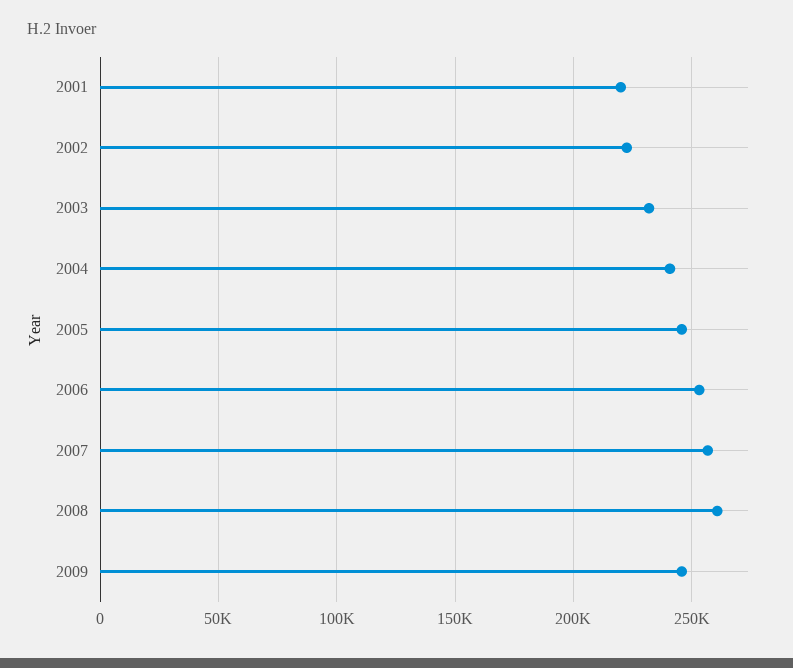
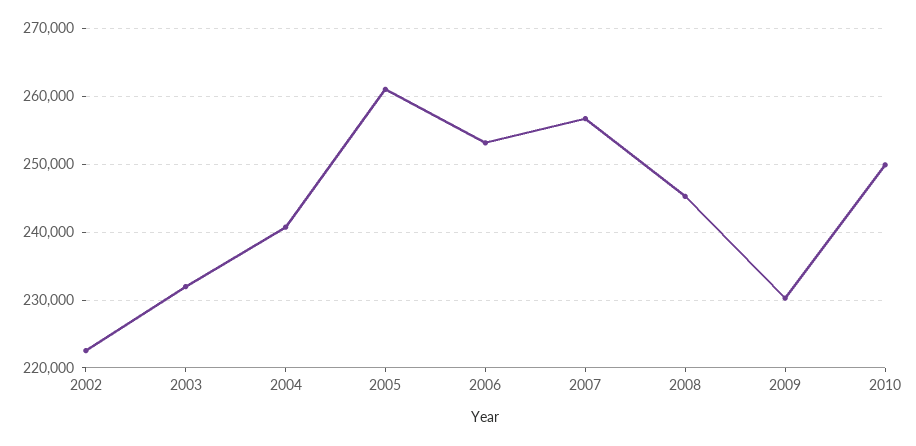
2001: 220000 -> none
2005: 245000 -> 261000
2008: 260000 -> 245000
2009: 245000 -> 230000
2010: none -> 250000

